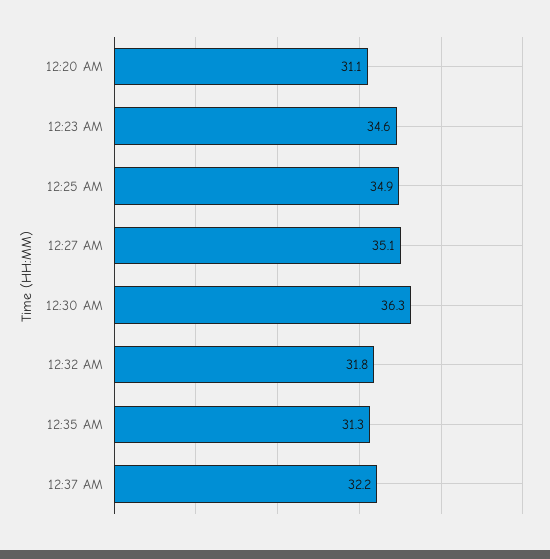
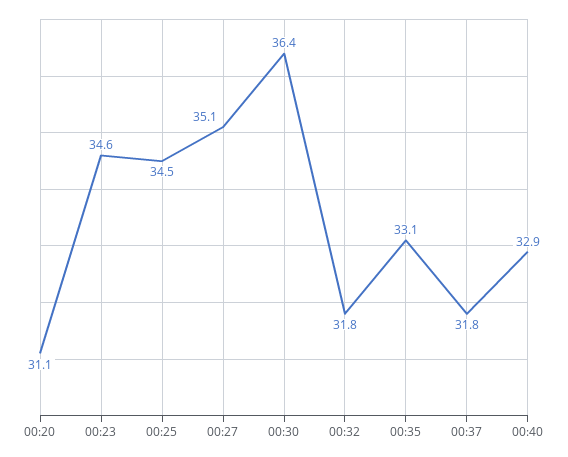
12:25 AM: 34.9 -> 34.5
12:30 AM: 36.3 -> 36.4
12:35 AM: 31.3 -> 33.1
12:37 AM: 32.2 -> 31.8
00:40: none -> 32.9

